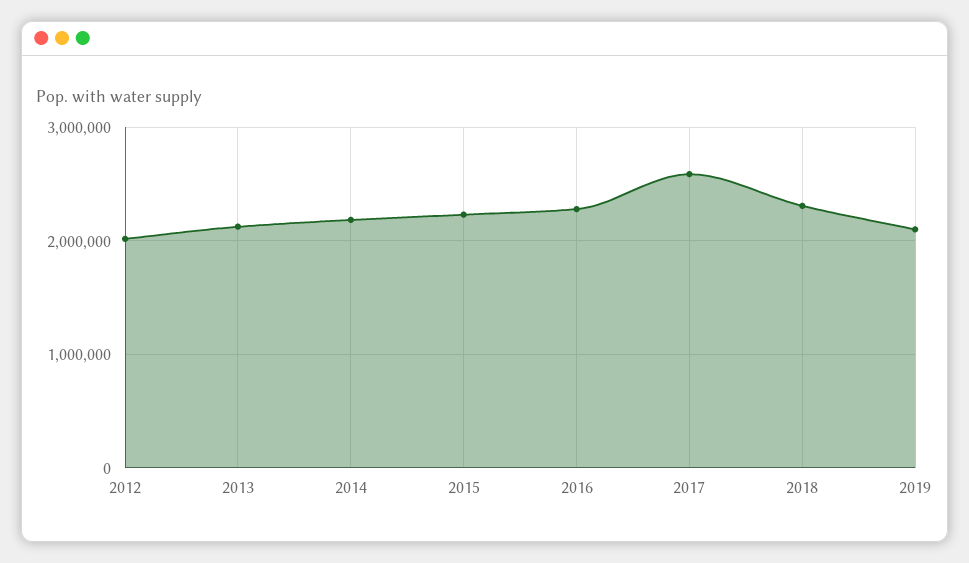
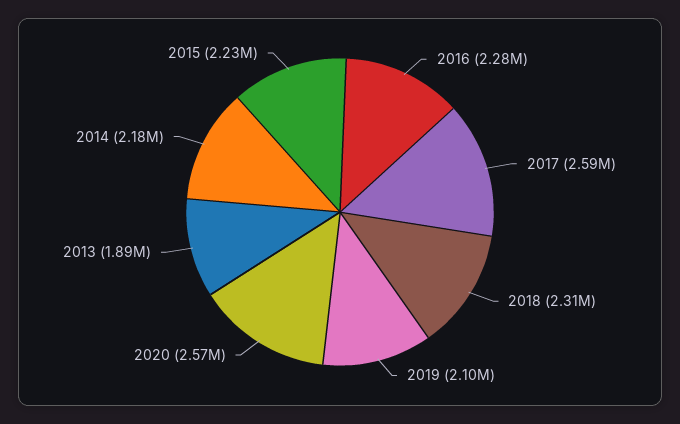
2012: 2000000 -> none
2013: 2100000 -> 1890000
2020: none -> 2570000

